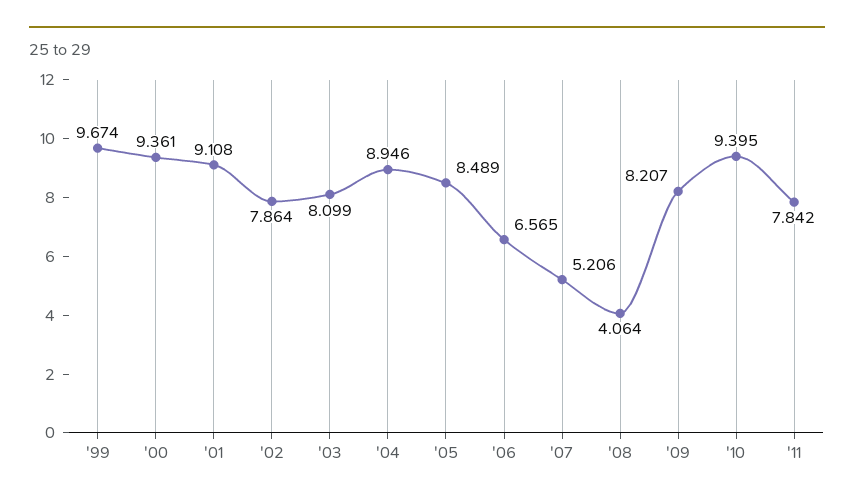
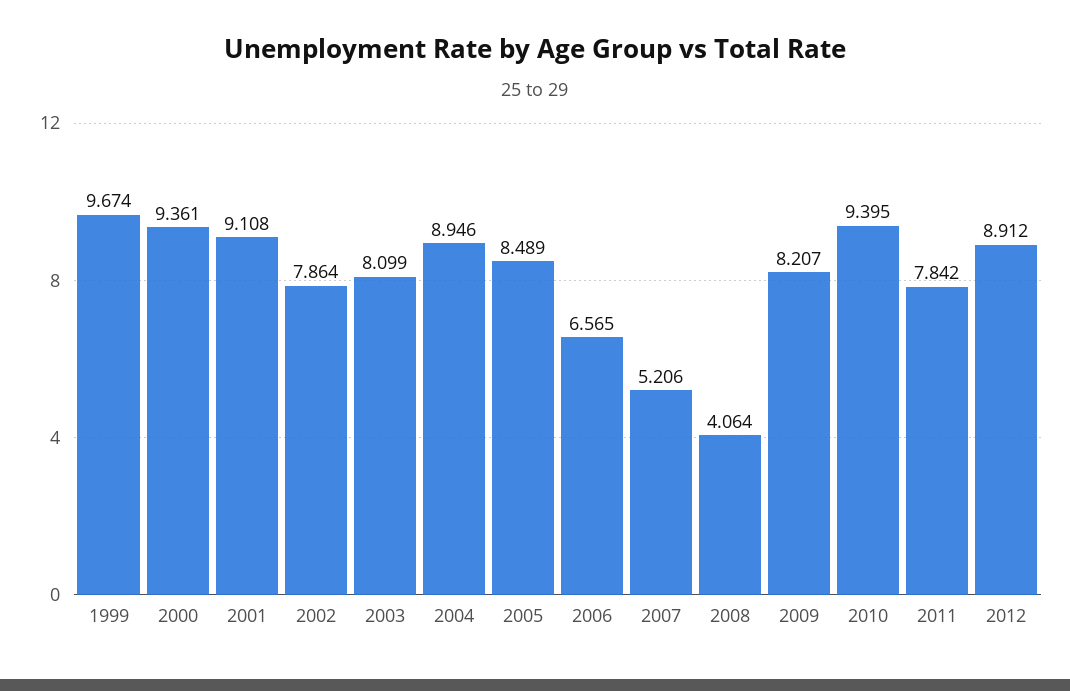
2012: none -> 8.912

